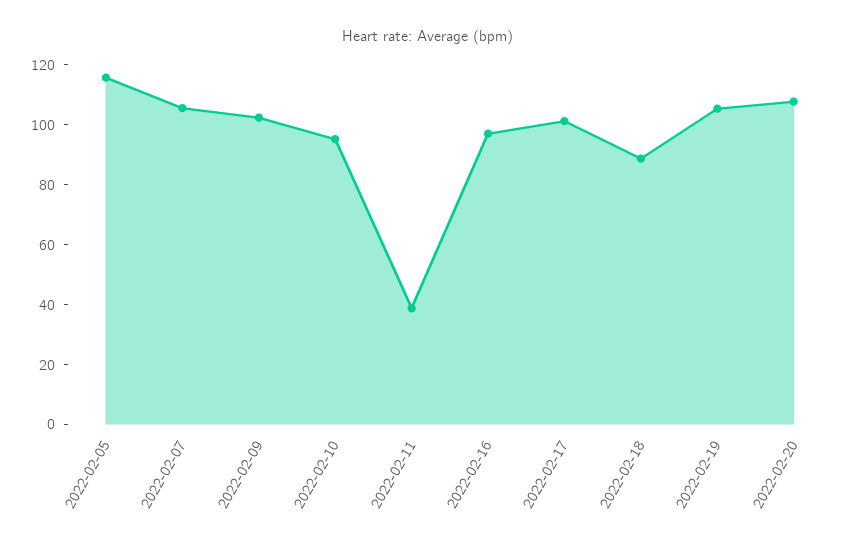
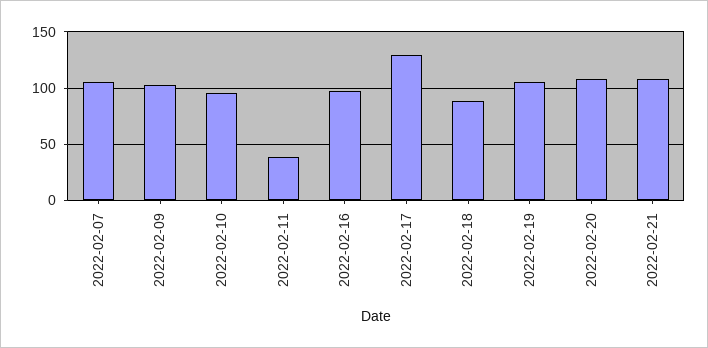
2022-02-05: 115 -> none
2022-02-17: 100 -> 130
2022-02-21: none -> 110

